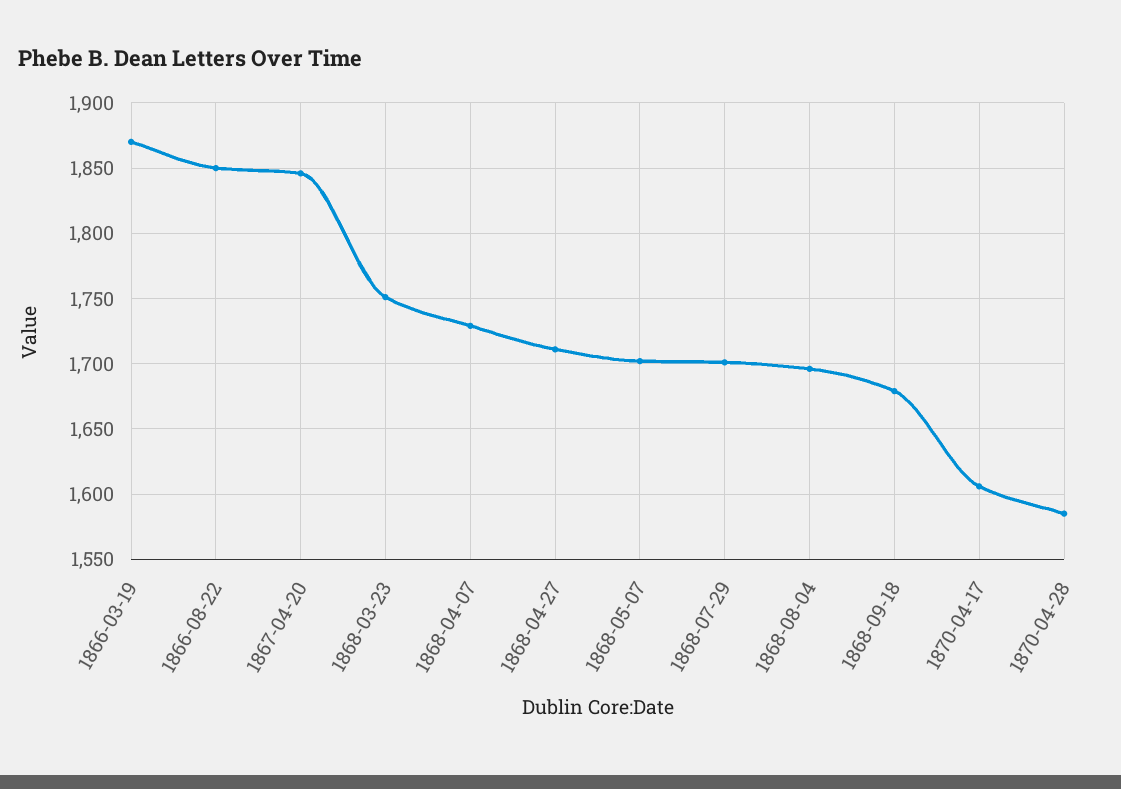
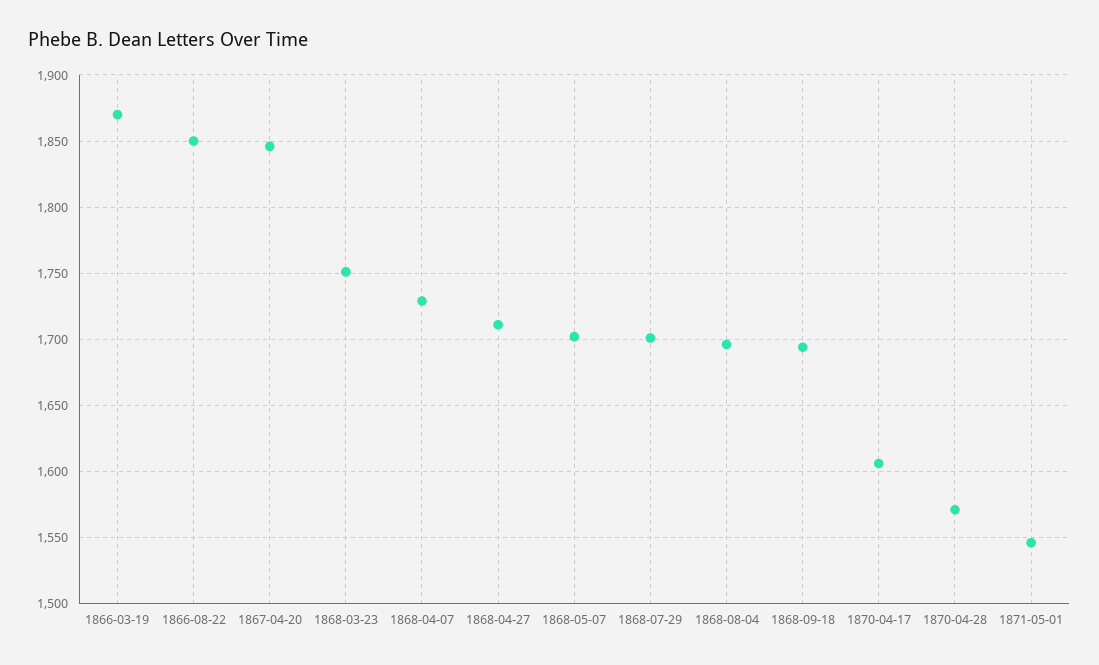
1868-09-18: 1680 -> 1695
1870-04-28: 1585 -> 1570
1871-05-01: none -> 1545

